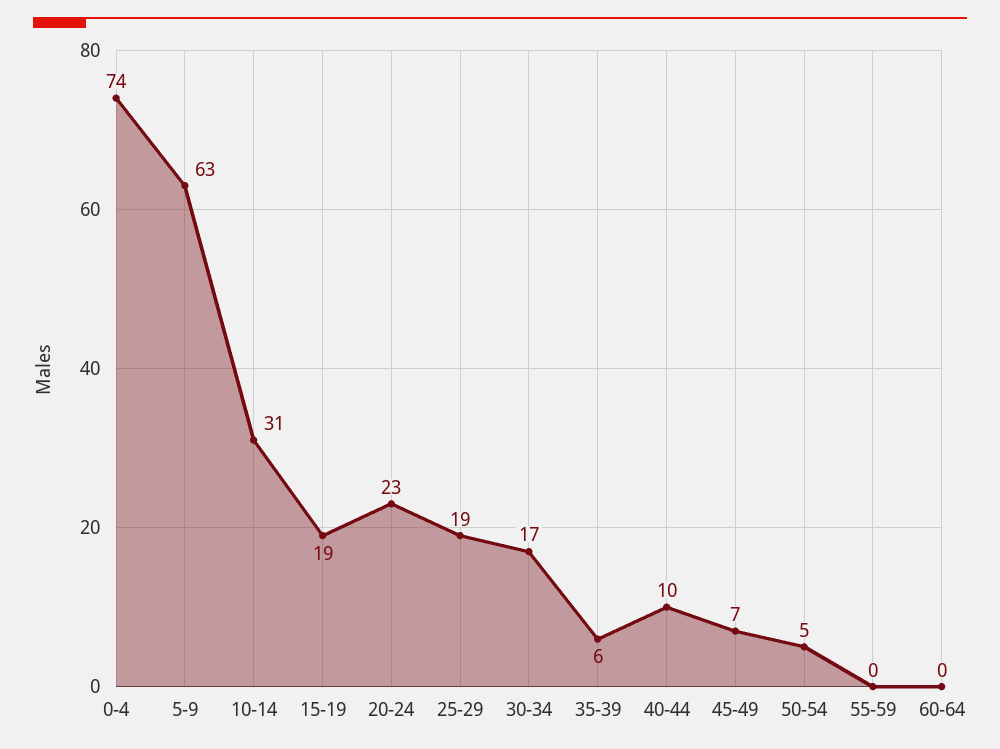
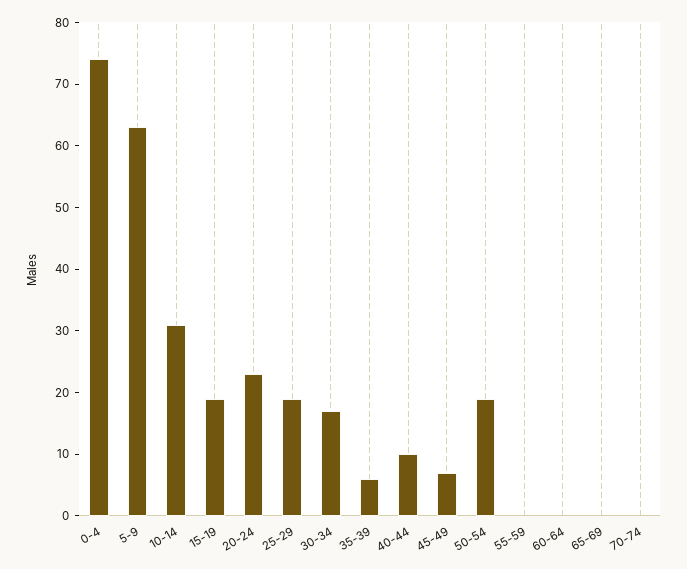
50-54: 5 -> 20
65-69: none -> 0
70-74: none -> 0

